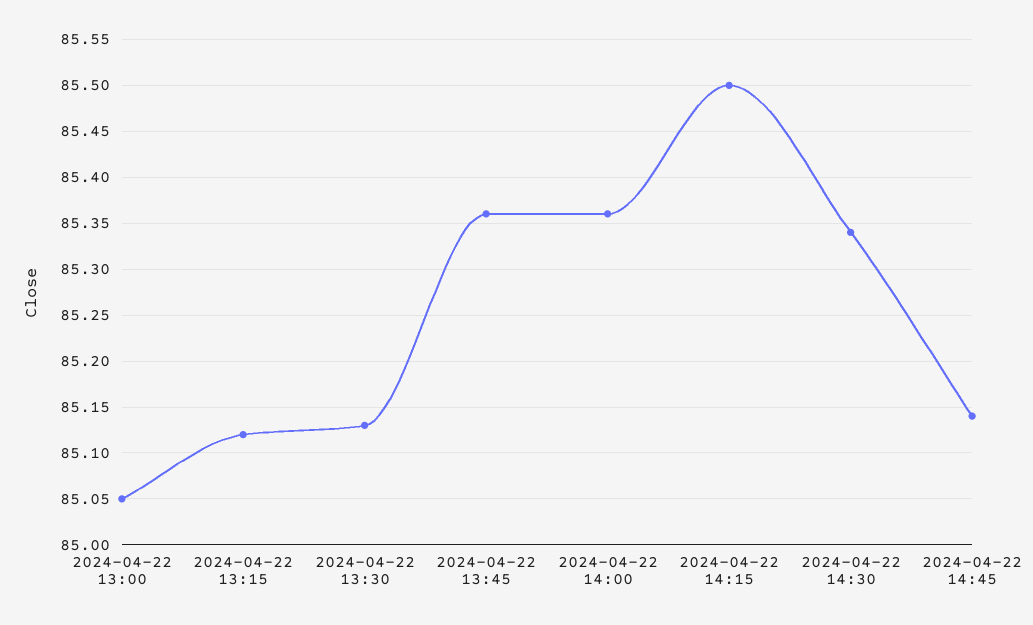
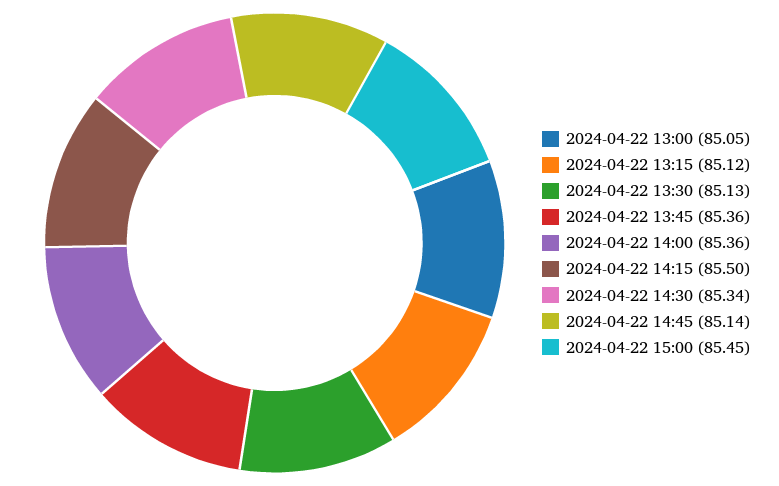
2024-04-22 15:00: none -> 85.45

